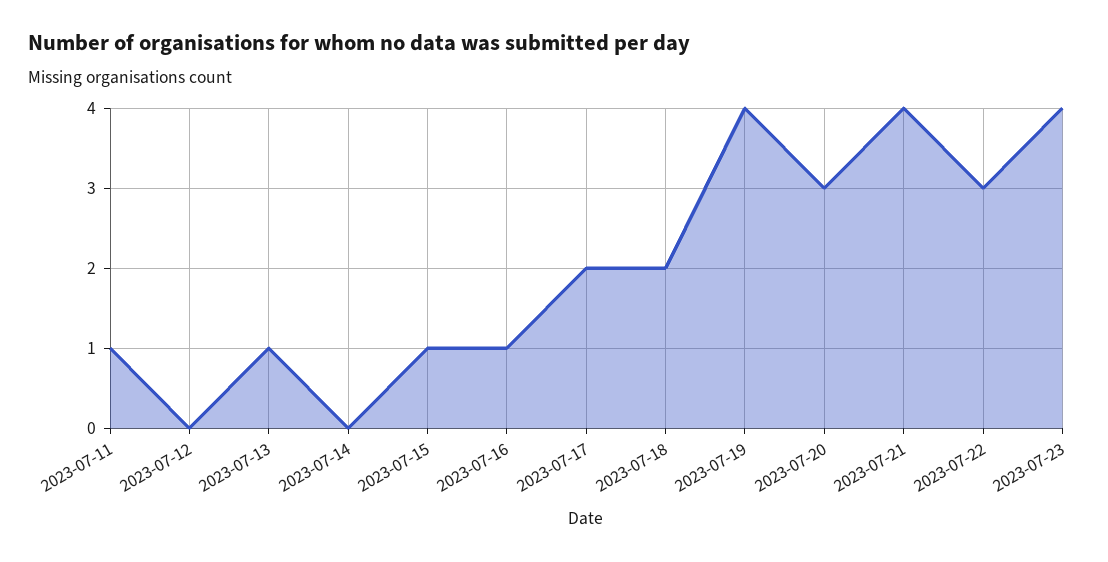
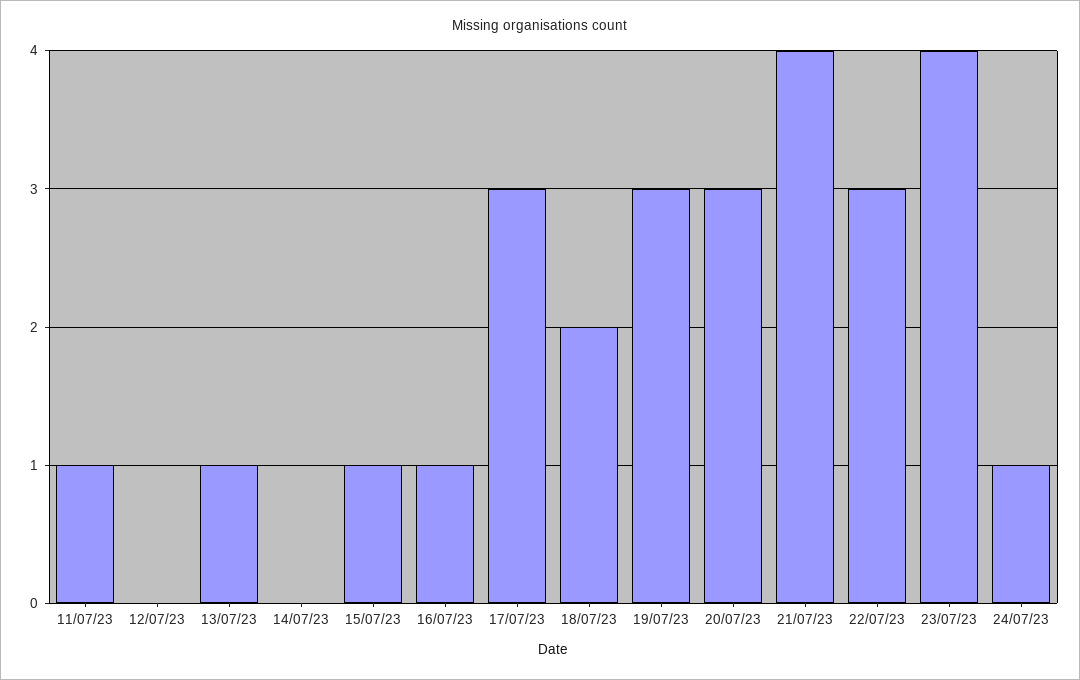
2023-07-17: 2 -> 3
2023-07-19: 4 -> 3
24/07/23: none -> 1

